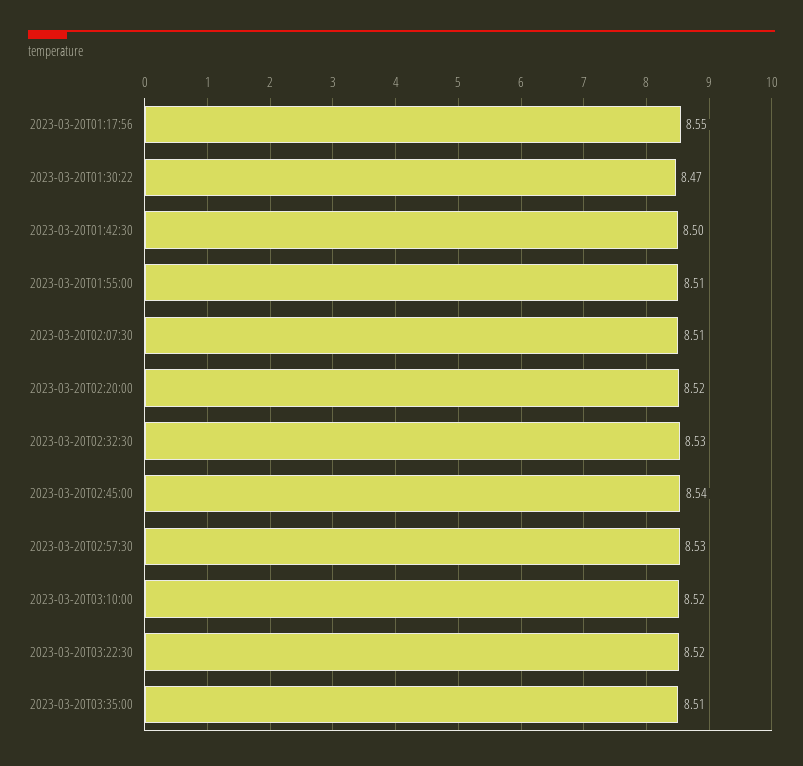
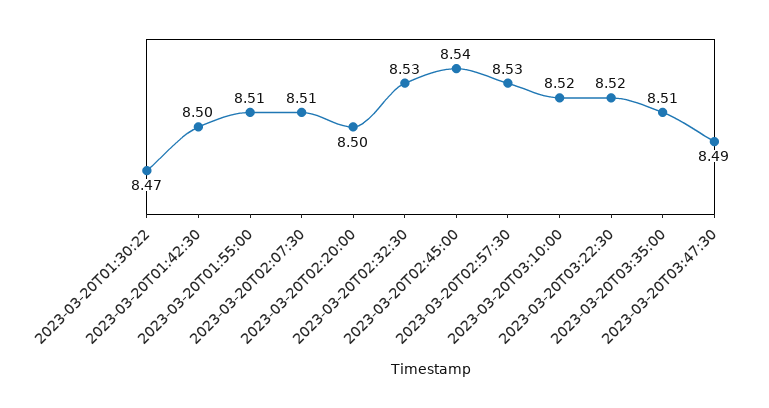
2023-03-20T01:17:56: 8.55 -> none
2023-03-20T02:20:00: 8.52 -> 8.5
2023-03-20T03:47:30: none -> 8.49

